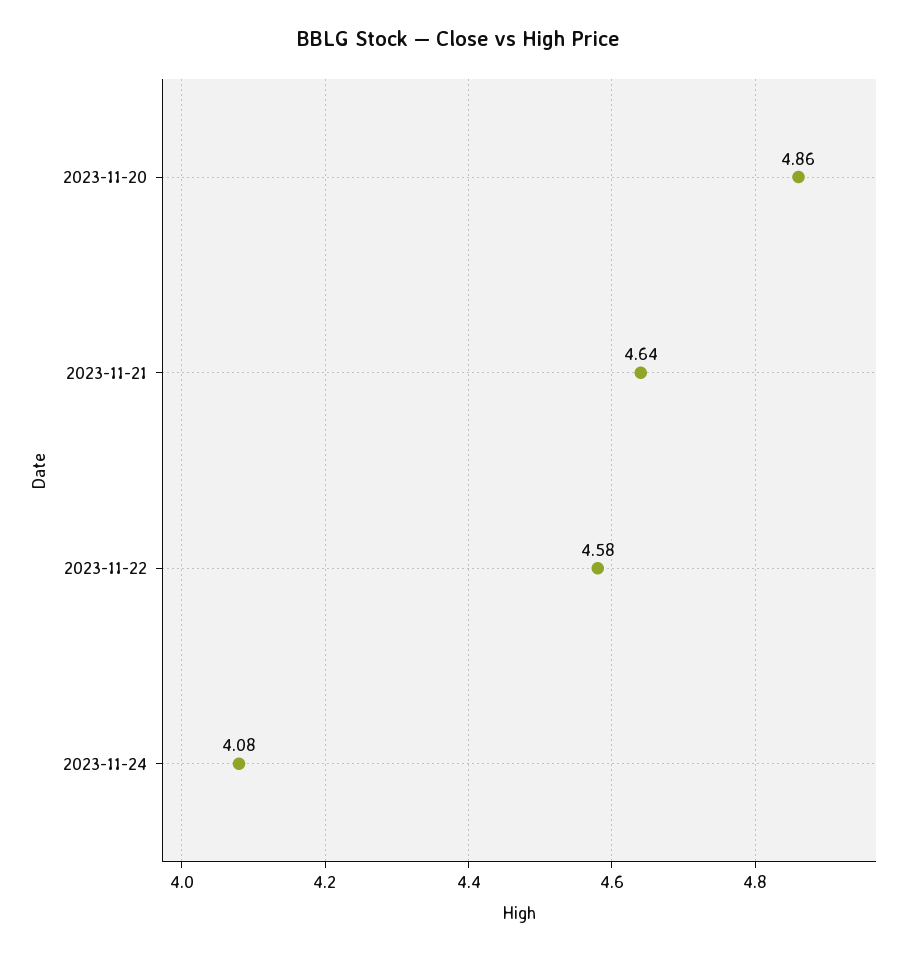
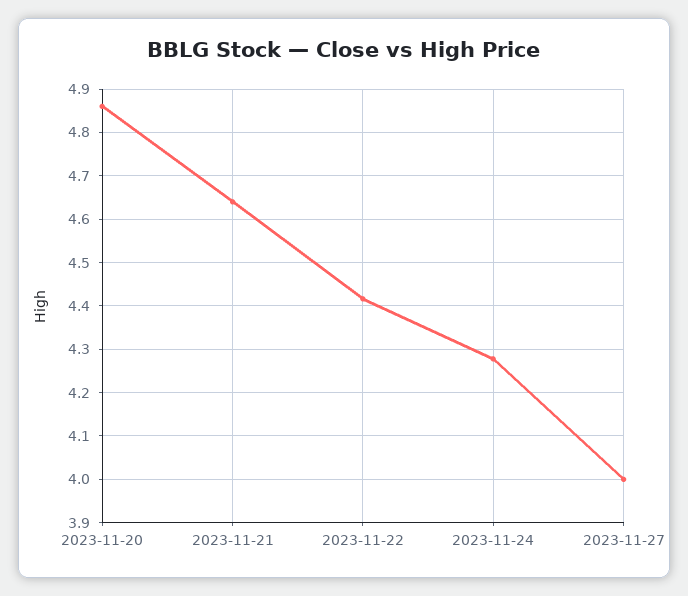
2023-11-22: 4.58 -> 4.42
2023-11-24: 4.08 -> 4.28
2023-11-27: none -> 4

